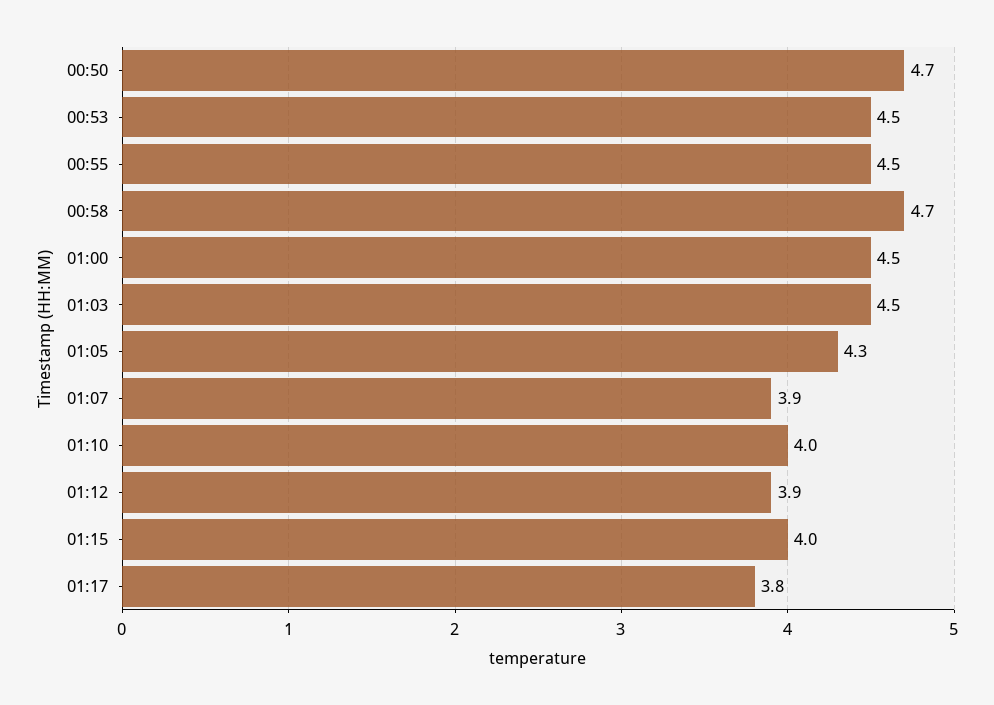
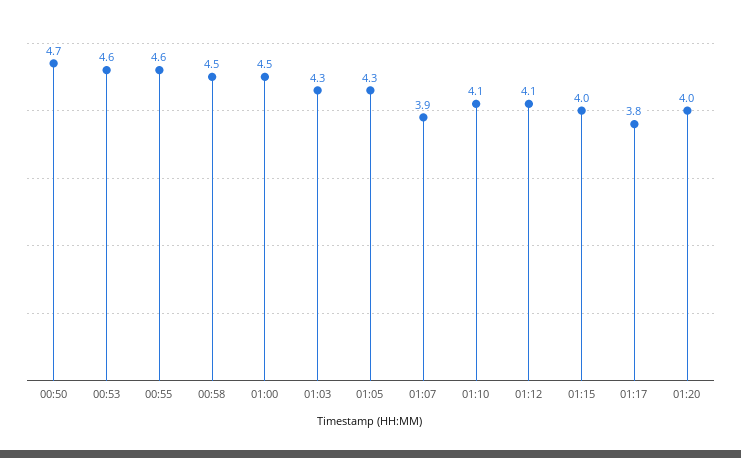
00:53: 4.5 -> 4.6
00:55: 4.5 -> 4.6
00:58: 4.7 -> 4.5
01:03: 4.5 -> 4.3
01:10: 4 -> 4.1
01:12: 3.9 -> 4.1
01:20: none -> 4

